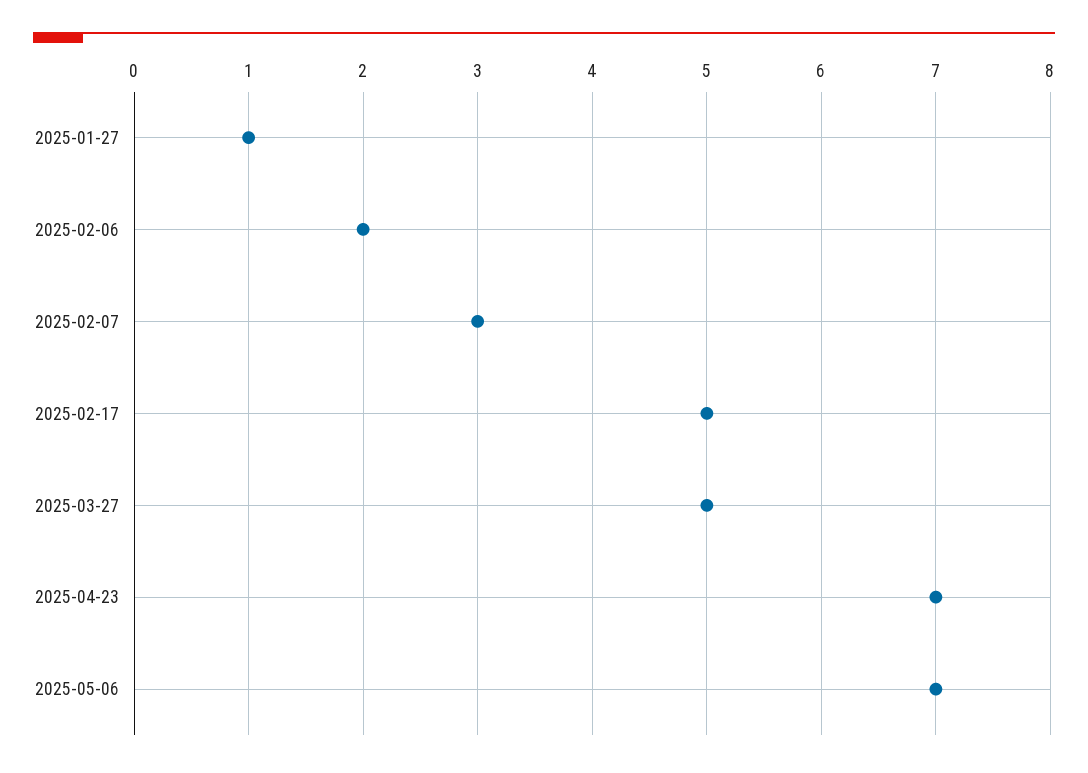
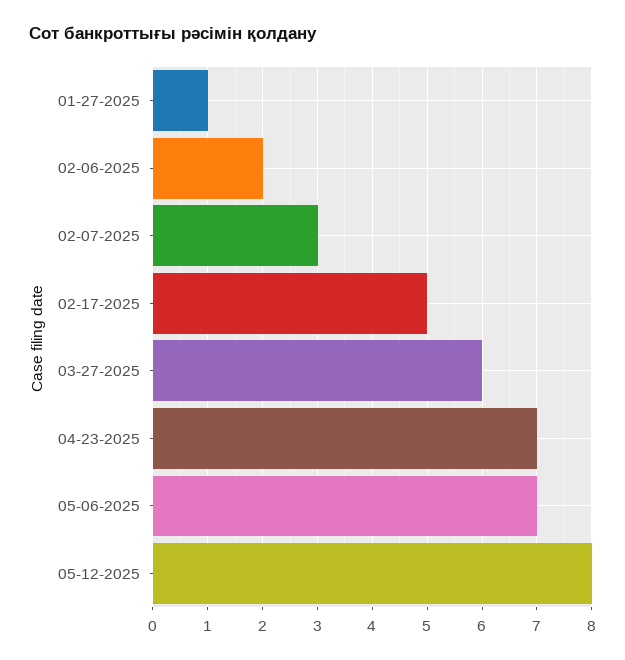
2025-03-27: 5 -> 6
05-12-2025: none -> 8

